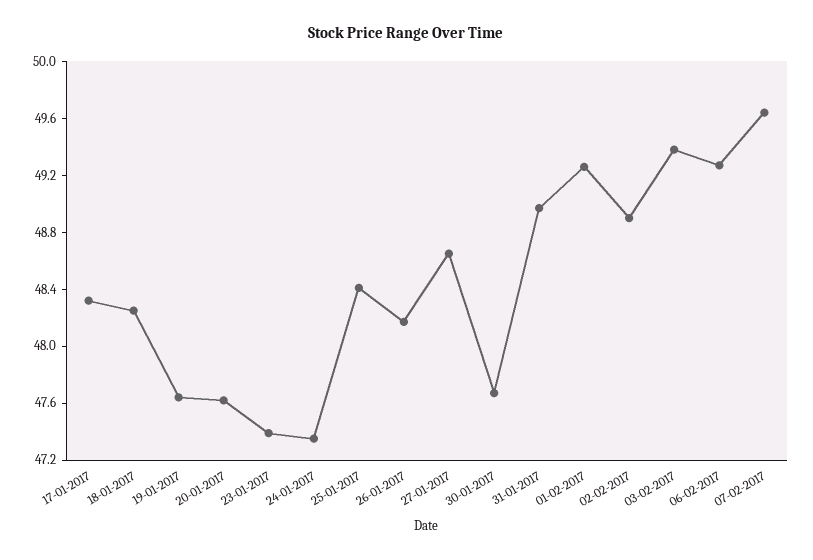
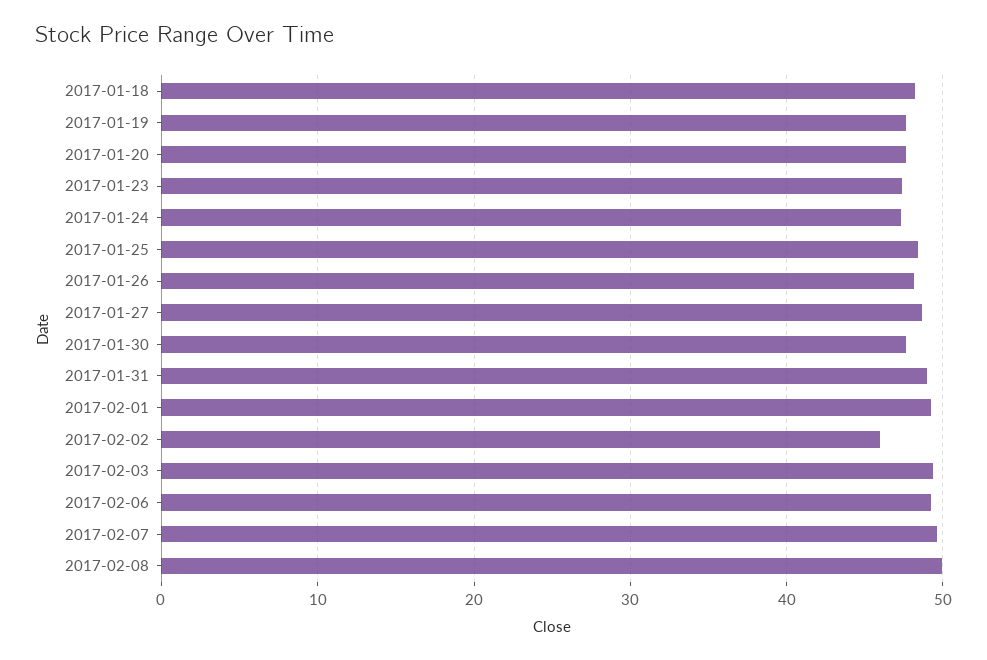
17-01-2017: 48.3 -> none
02-02-2017: 48.9 -> 46
2017-02-08: none -> 50

